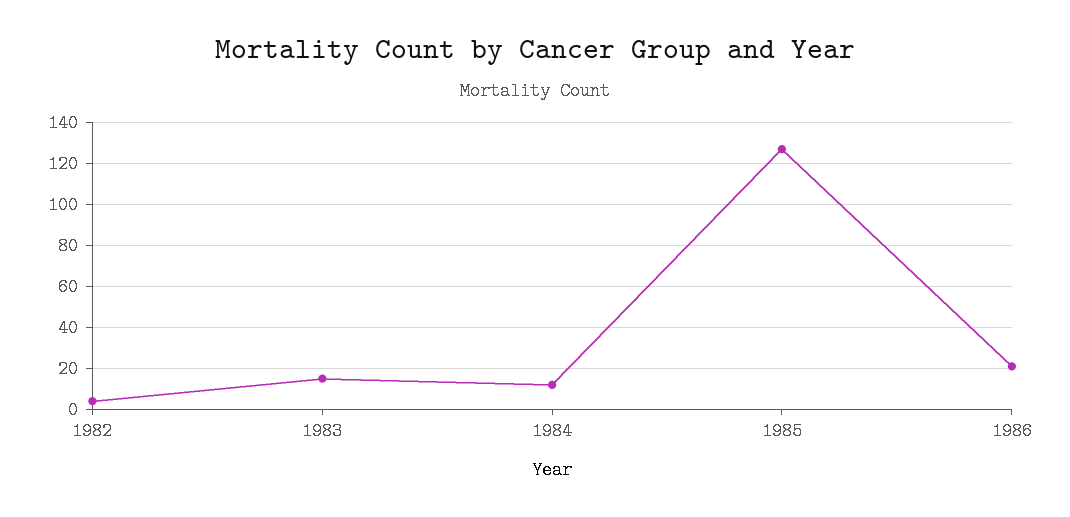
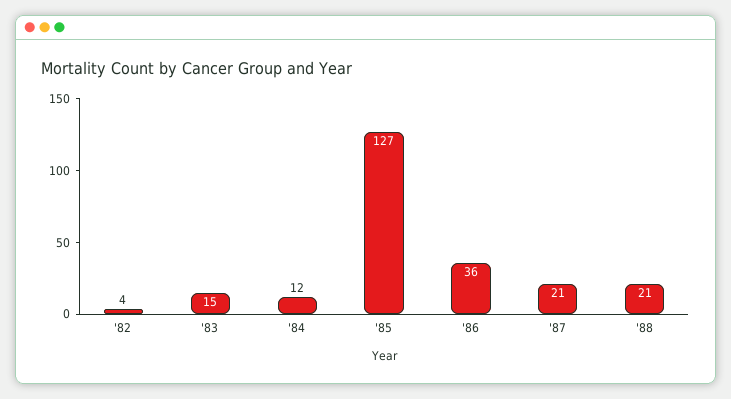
1986: 20 -> 36
'87: none -> 21
'88: none -> 21

